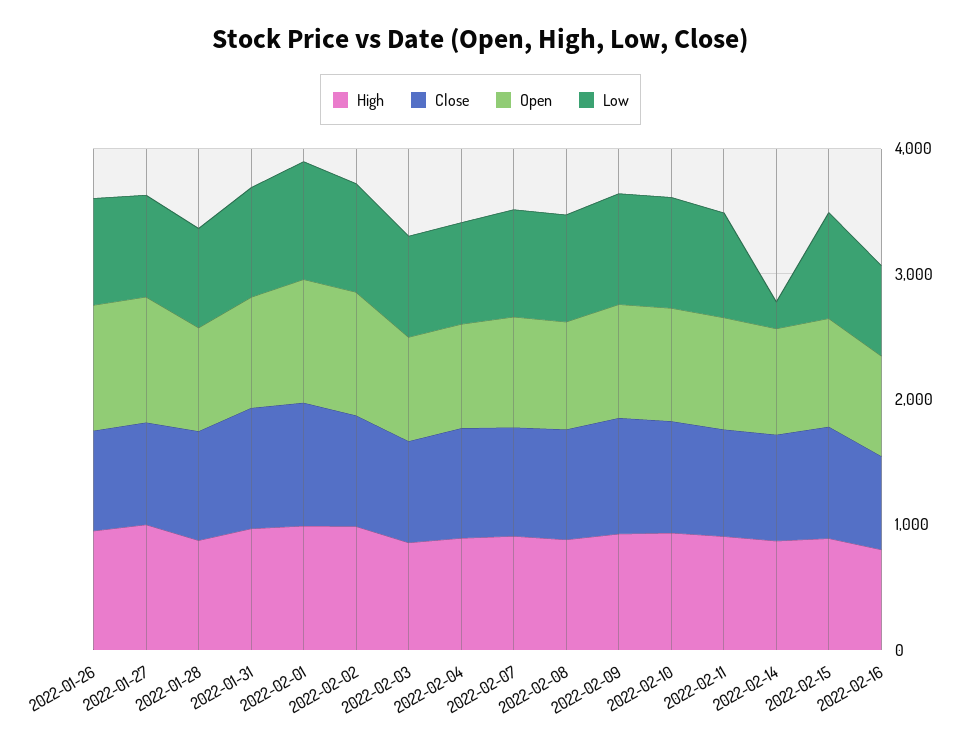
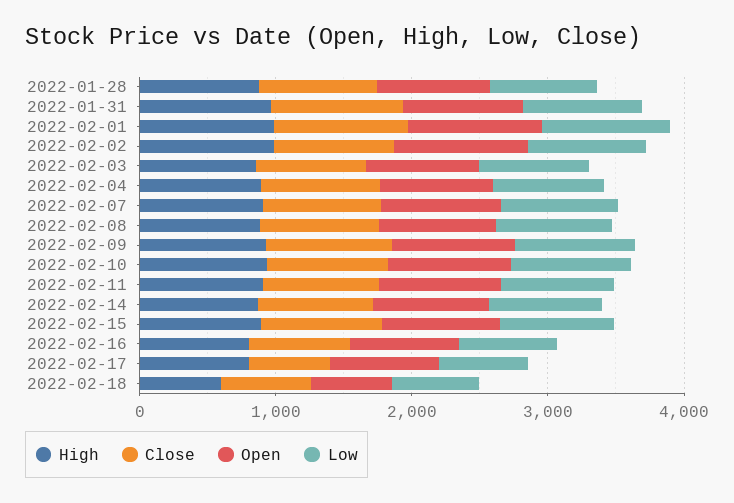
High, 2022-01-26: 1000 -> none
Close, 2022-01-26: 800 -> none
Open, 2022-01-26: 1000 -> none
Low, 2022-01-26: 800 -> none
High, 2022-01-27: 1000 -> none
Close, 2022-01-27: 800 -> none
Open, 2022-01-27: 1000 -> none
Low, 2022-01-27: 800 -> none
Low, 2022-02-14: 200 -> 800
High, 2022-02-17: none -> 800
Close, 2022-02-17: none -> 600
Open, 2022-02-17: none -> 800
Low, 2022-02-17: none -> 600
High, 2022-02-18: none -> 600
Close, 2022-02-18: none -> 600
Open, 2022-02-18: none -> 600
Low, 2022-02-18: none -> 600

